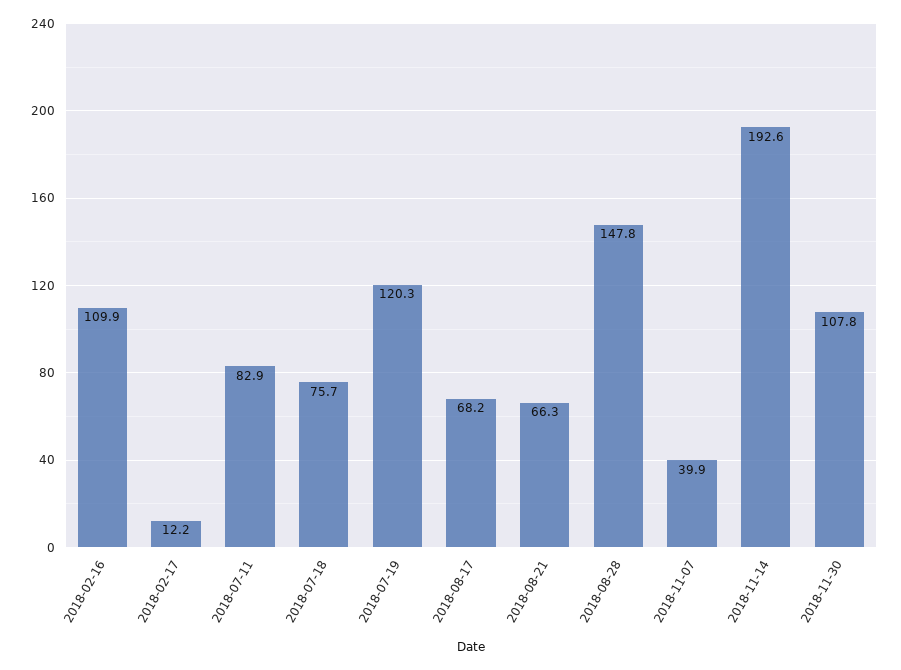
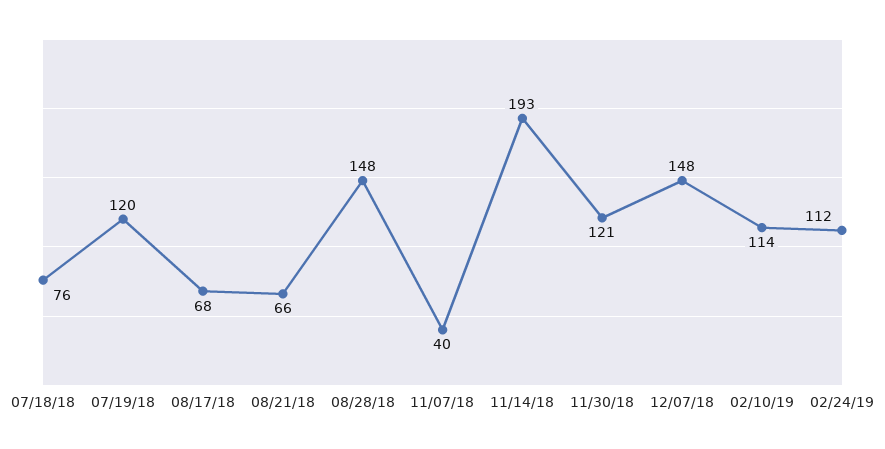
2018-02-16: 109.9 -> none
2018-02-17: 12.2 -> none
2018-07-11: 82.9 -> none
2018-11-30: 107.8 -> 121
12/07/18: none -> 148
02/10/19: none -> 114
02/24/19: none -> 112

